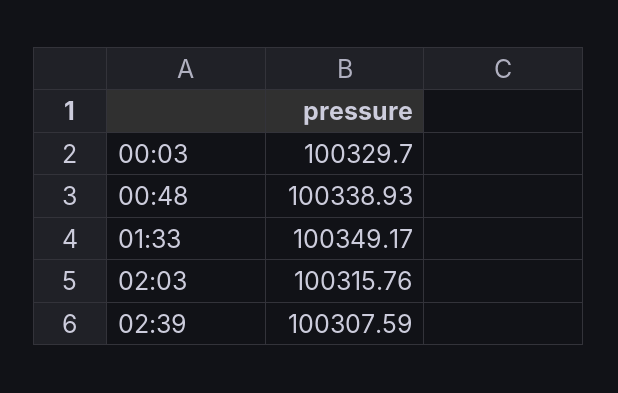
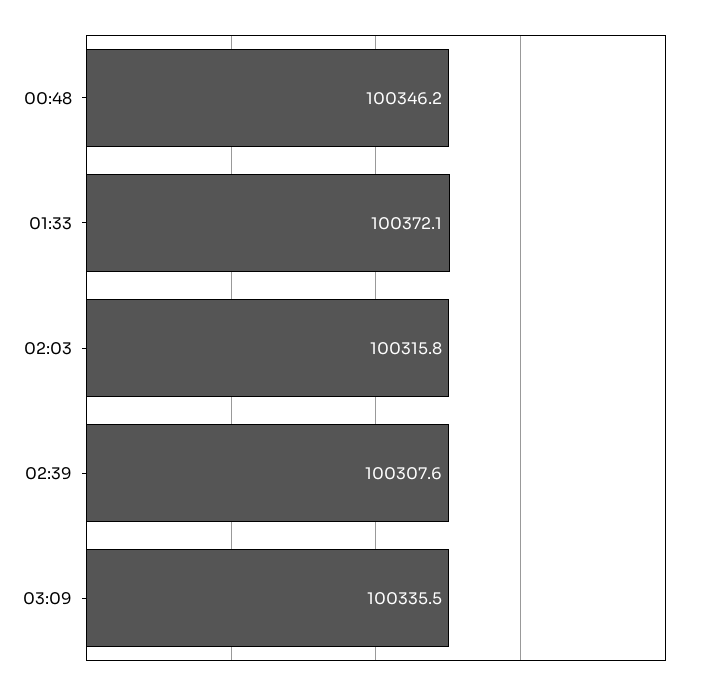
00:03: 100329.7 -> none
00:48: 100338.93 -> 100346.2
01:33: 100349.17 -> 100372.1
03:09: none -> 100335.5

